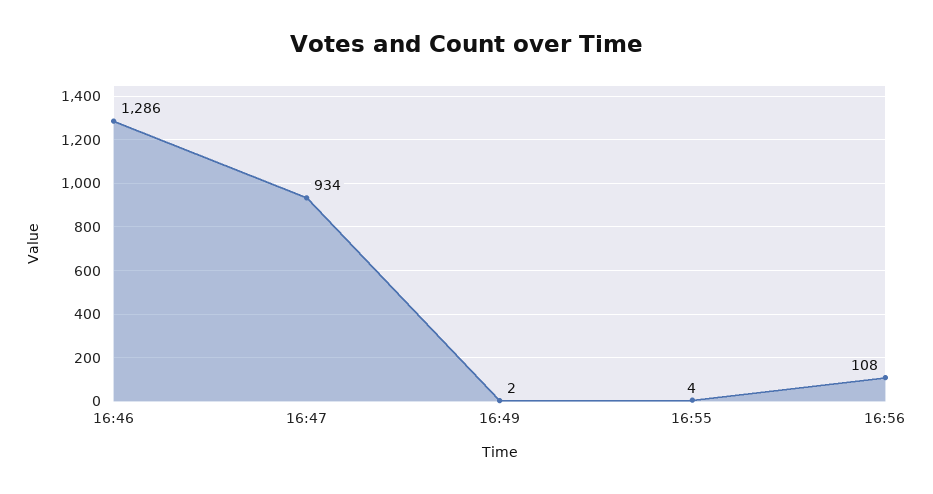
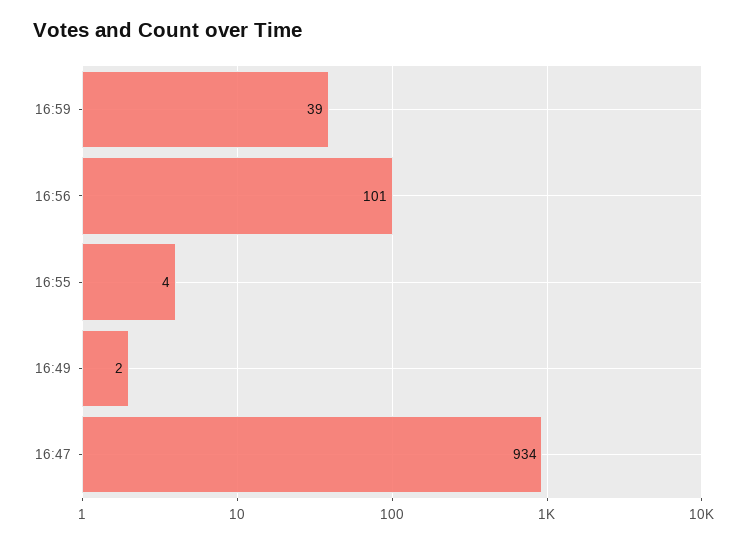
16:46: 1286 -> none
16:56: 108 -> 101
16:59: none -> 39

